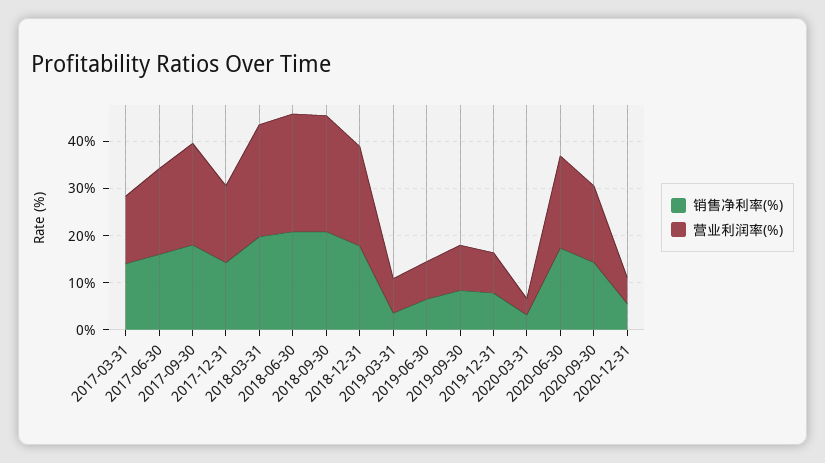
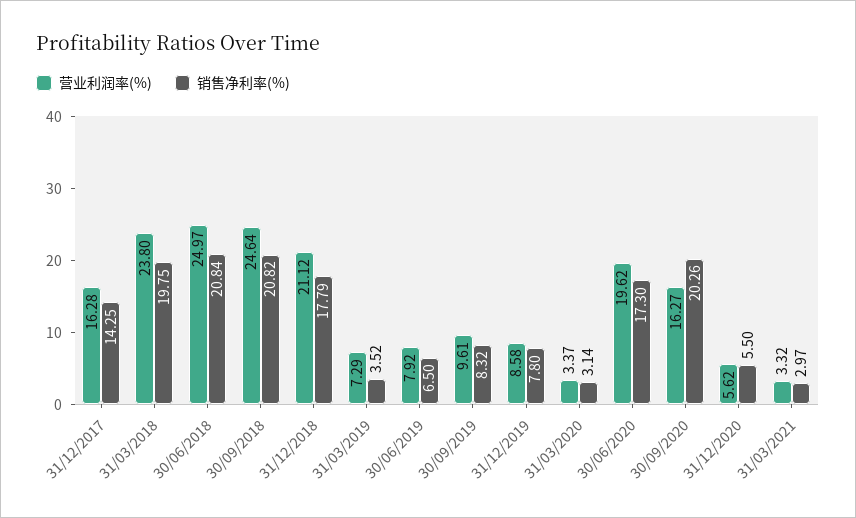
销售净利率(%), 2017-03-31: 14 -> none
营业利润率(%), 2017-03-31: 14 -> none
销售净利率(%), 2017-06-30: 16 -> none
营业利润率(%), 2017-06-30: 18 -> none
销售净利率(%), 2017-09-30: 18 -> none
营业利润率(%), 2017-09-30: 22 -> none
销售净利率(%), 2020-09-30: 14 -> 20.26
营业利润率(%), 31/03/2021: none -> 3.32
销售净利率(%), 31/03/2021: none -> 2.97

